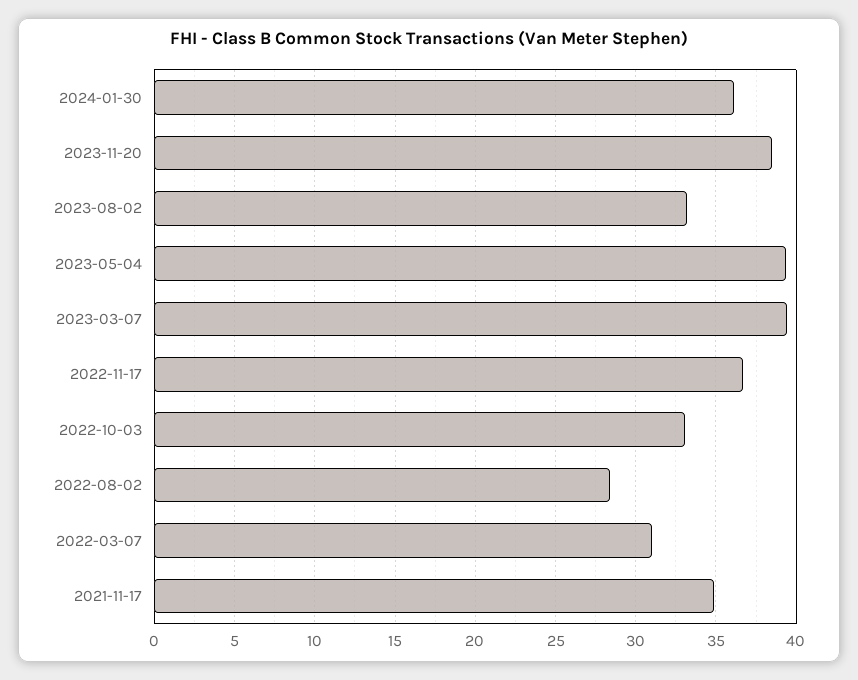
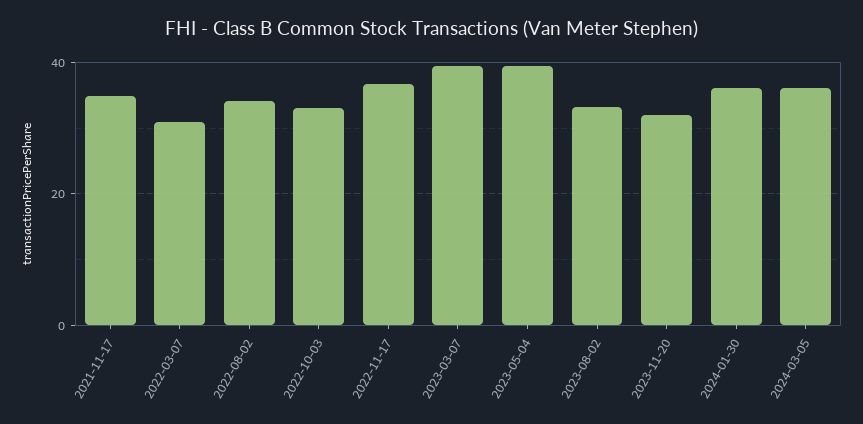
2023-11-20: 38.5 -> 32
2022-08-02: 28.5 -> 34
2024-03-05: none -> 36

